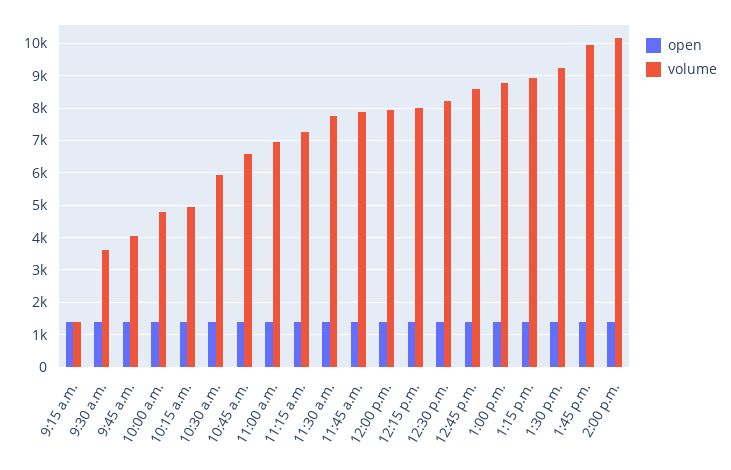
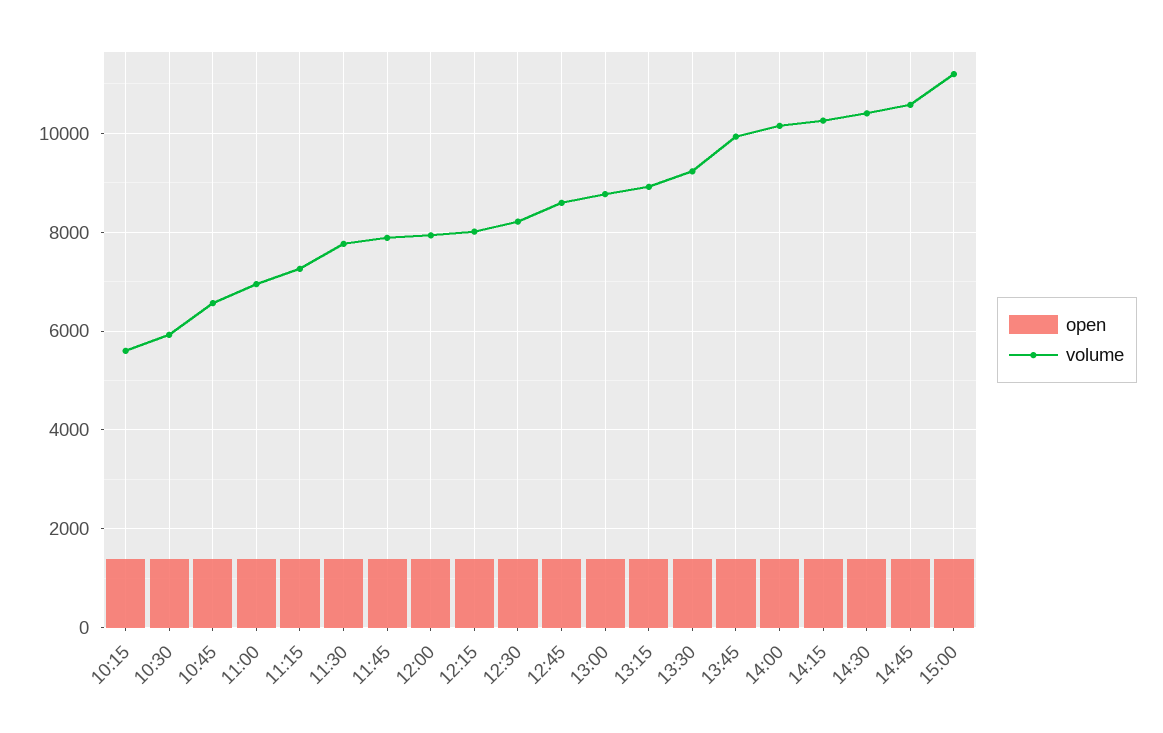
open, 9:15 a.m.: 1400 -> none
volume, 9:15 a.m.: 1400 -> none
open, 9:30 a.m.: 1400 -> none
volume, 9:30 a.m.: 3600 -> none
open, 9:45 a.m.: 1400 -> none
volume, 9:45 a.m.: 4000 -> none
open, 10:00 a.m.: 1400 -> none
volume, 10:00 a.m.: 4800 -> none
volume, 10:15 a.m.: 5000 -> 5600
open, 14:15: none -> 1400
volume, 14:15: none -> 10200
open, 14:30: none -> 1400
volume, 14:30: none -> 10400
open, 14:45: none -> 1400
volume, 14:45: none -> 10600
open, 15:00: none -> 1400
volume, 15:00: none -> 11200

